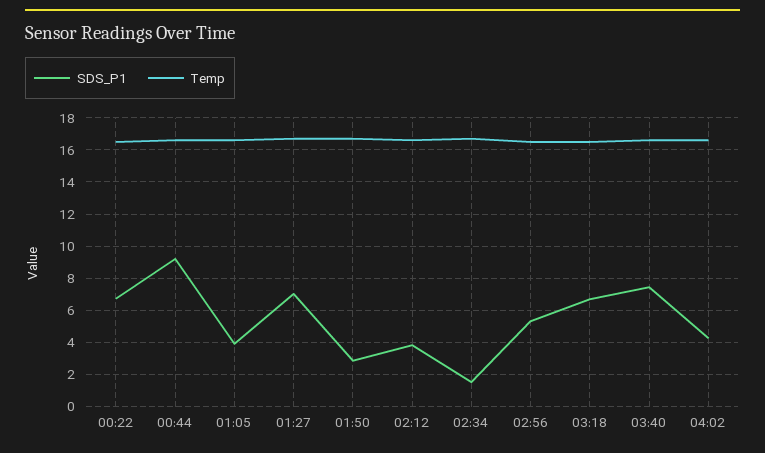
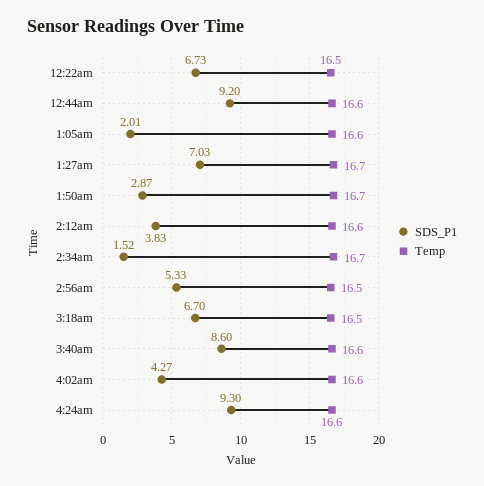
SDS_P1, 01:05: 4 -> 2.01
SDS_P1, 03:40: 7.5 -> 8.6
SDS_P1, 4:24am: none -> 9.3
Temp, 4:24am: none -> 16.6

